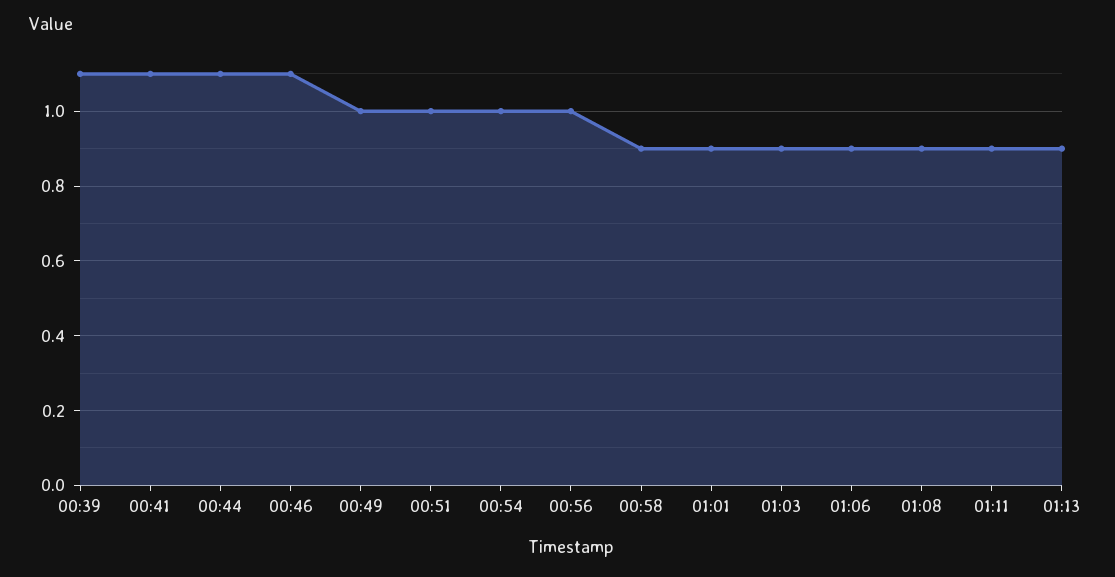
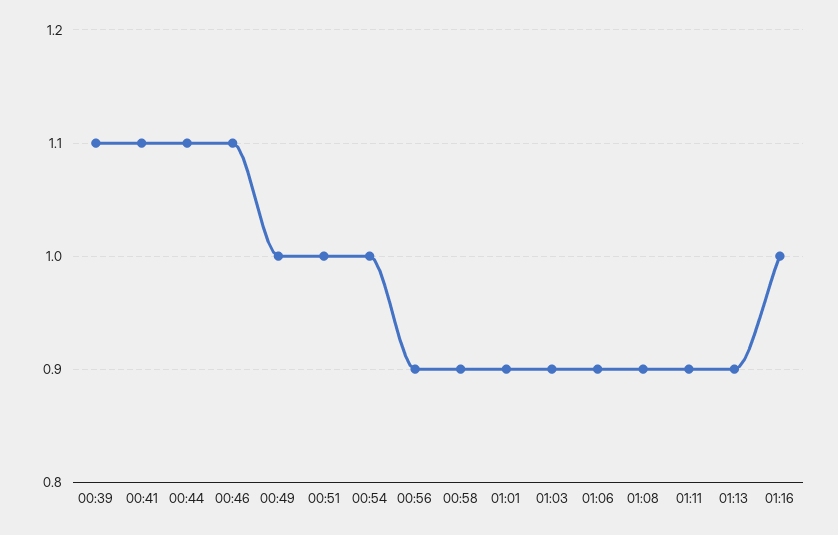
00:56: 1 -> 0.9
01:16: none -> 1

